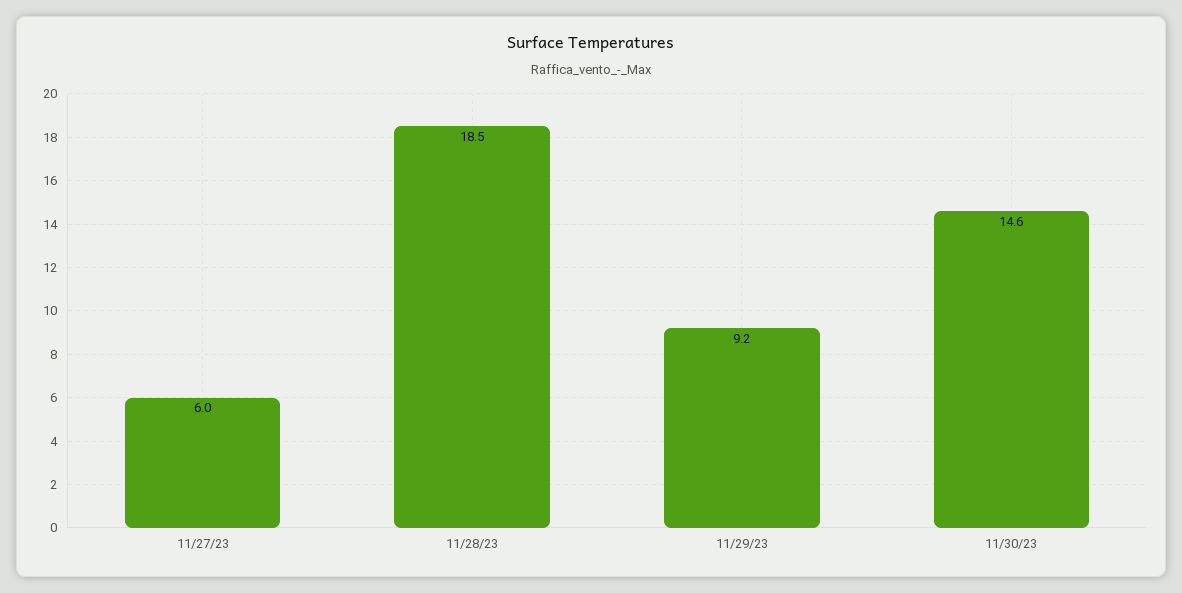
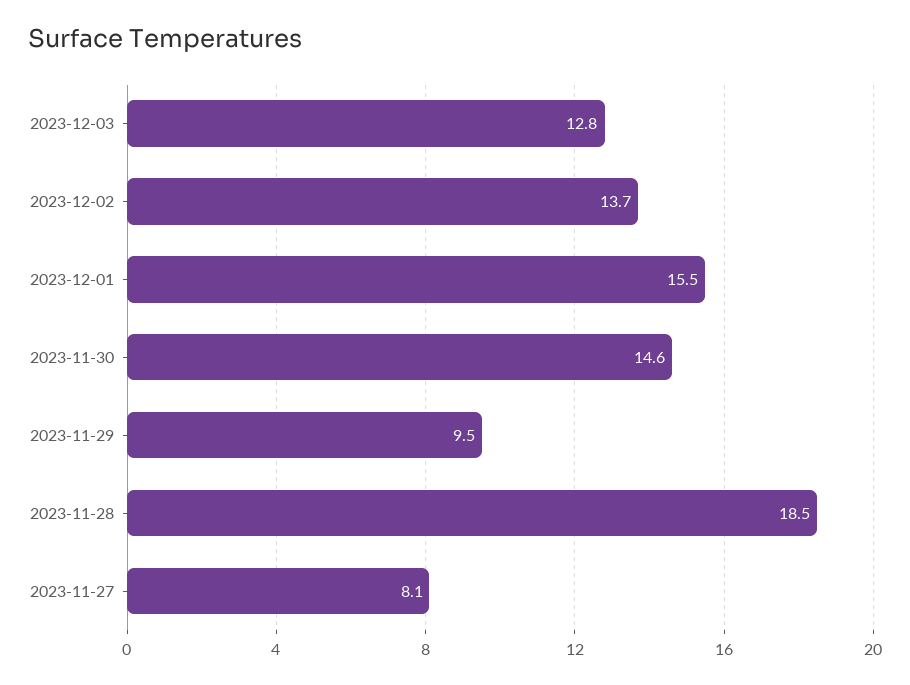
11/27/23: 6 -> 8.1
11/29/23: 9.2 -> 9.5
2023-12-03: none -> 12.8
2023-12-02: none -> 13.7
2023-12-01: none -> 15.5

